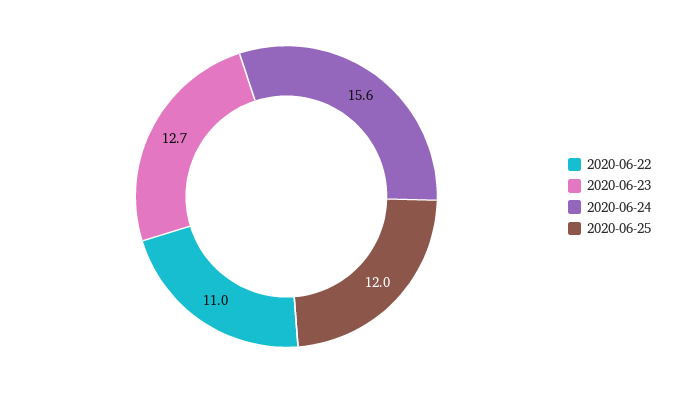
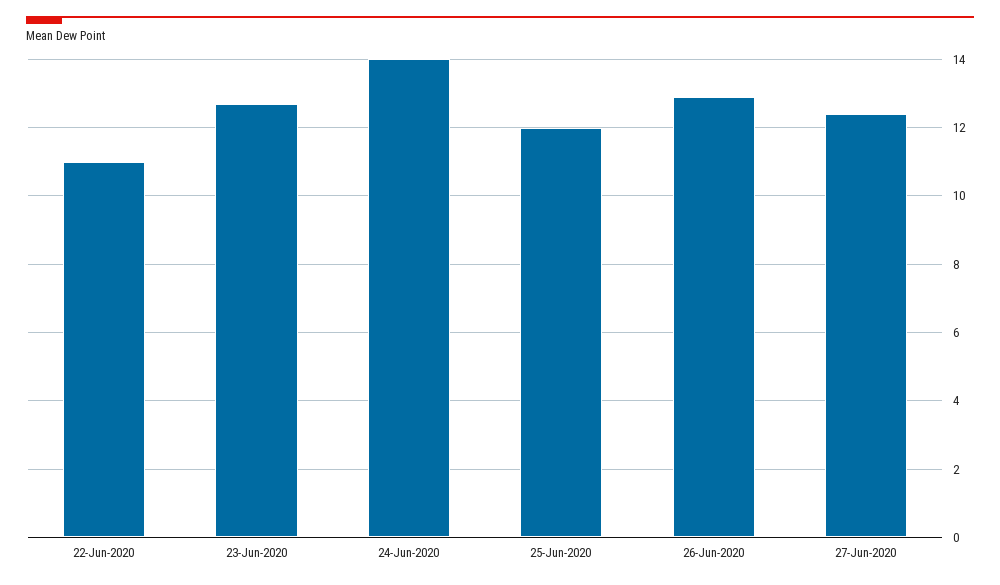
2020-06-24: 15.6 -> 14
26-Jun-2020: none -> 13
27-Jun-2020: none -> 12.5

